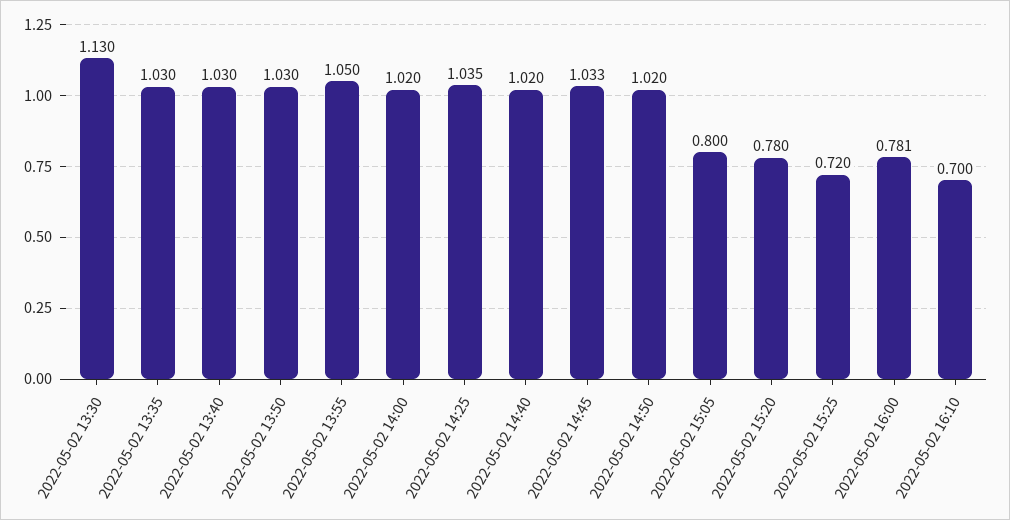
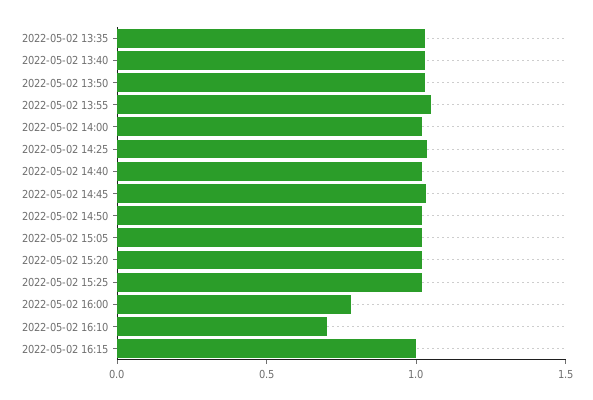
2022-05-02 13:30: 1.13 -> none
2022-05-02 15:05: 0.8 -> 1
2022-05-02 15:20: 0.78 -> 1
2022-05-02 15:25: 0.72 -> 1
2022-05-02 16:15: none -> 1

